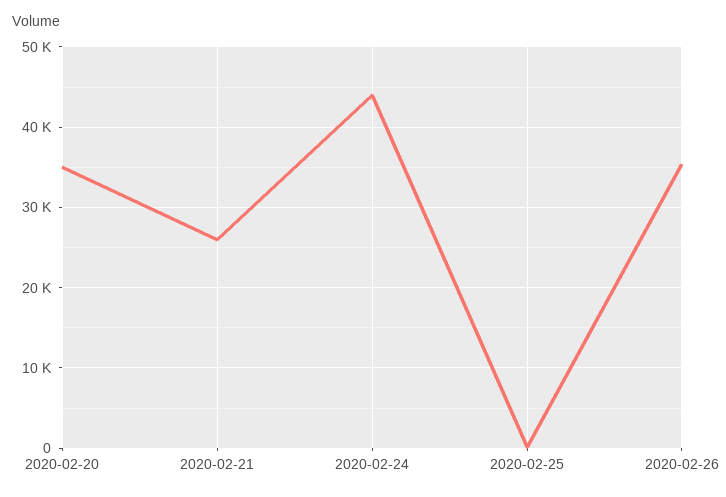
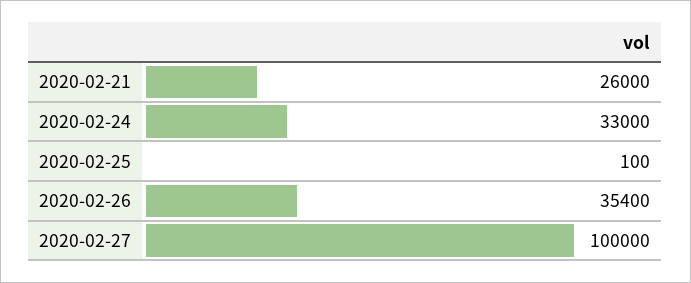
2020-02-20: 35000 -> none
2020-02-24: 44000 -> 33000
2020-02-27: none -> 100000

